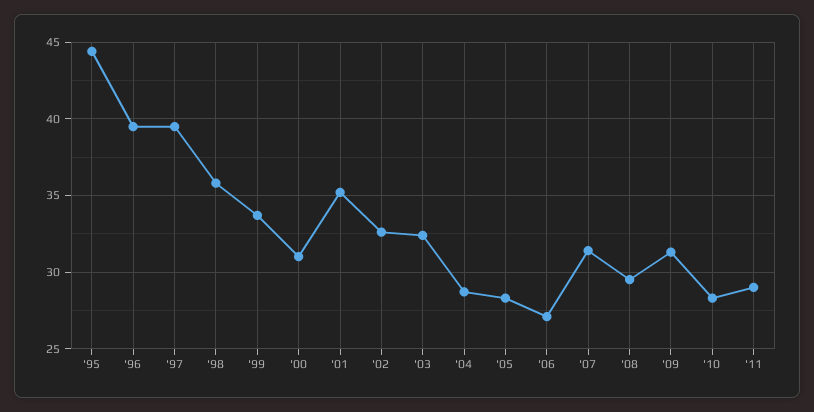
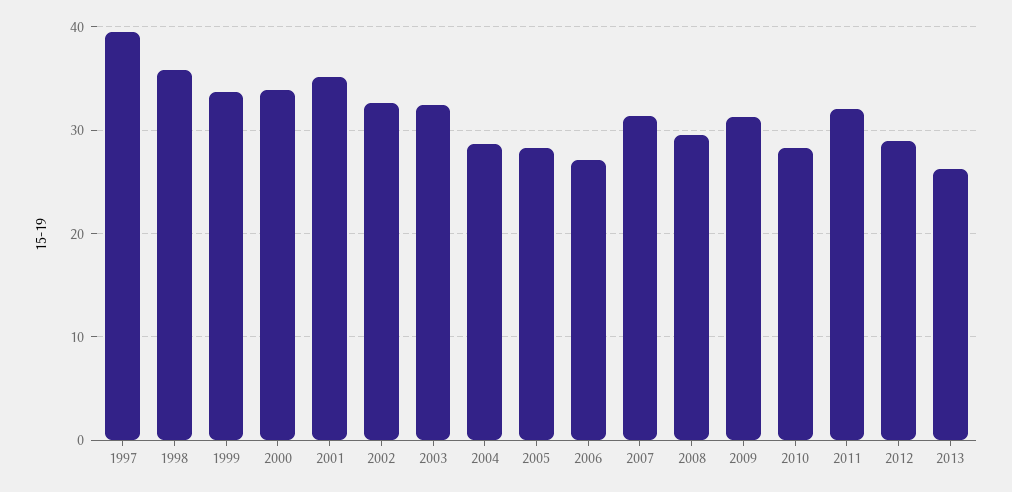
'95: 44.5 -> none
'96: 39.5 -> none
'00: 31 -> 34
'11: 29 -> 32
2012: none -> 29
2013: none -> 26

